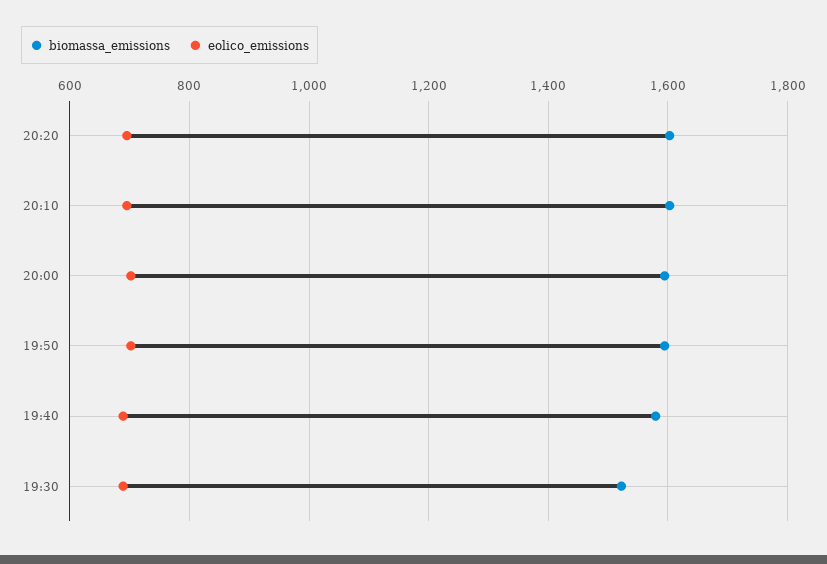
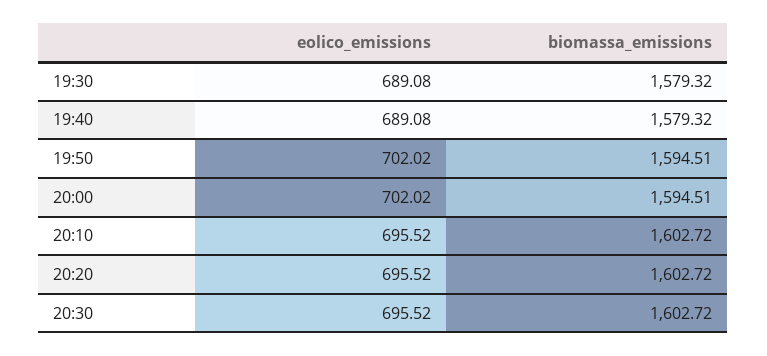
biomassa_emissions, 19:30: 1520 -> 1579.32
eolico_emissions, 20:30: none -> 695.52
biomassa_emissions, 20:30: none -> 1602.72

